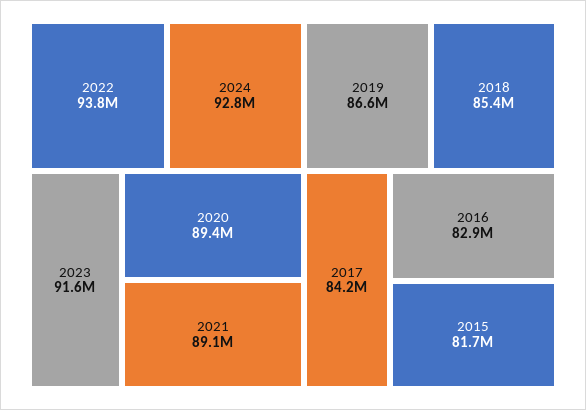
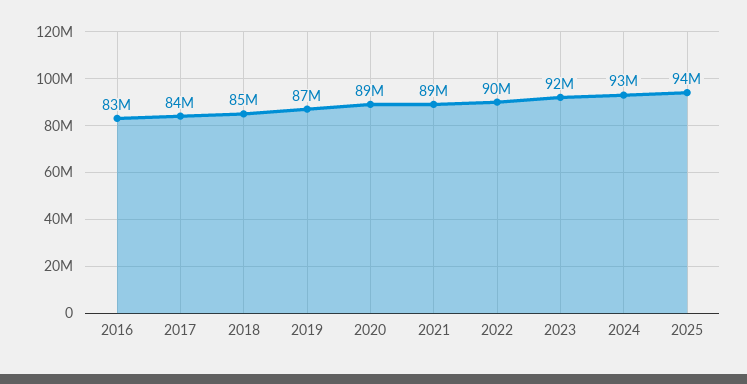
2022: 93800000 -> 90000000
2015: 81700000 -> none
2025: none -> 94000000

